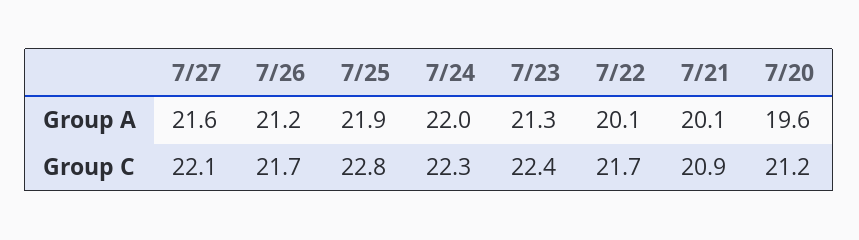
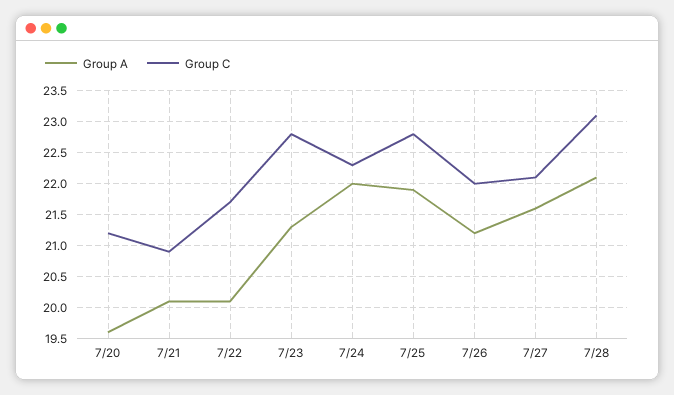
Group C, 7/26: 21.7 -> 22
Group C, 7/23: 22.4 -> 22.8
Group A, 7/28: none -> 22.1
Group C, 7/28: none -> 23.1

